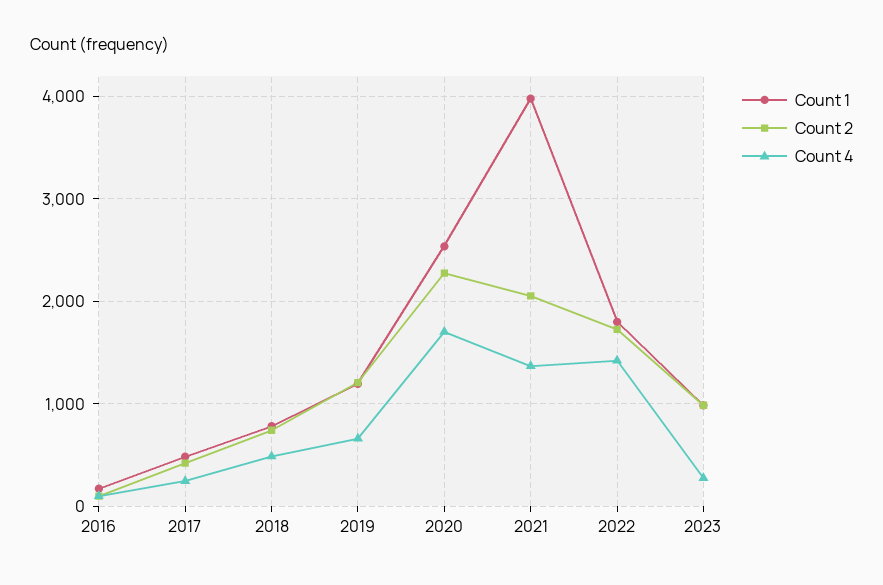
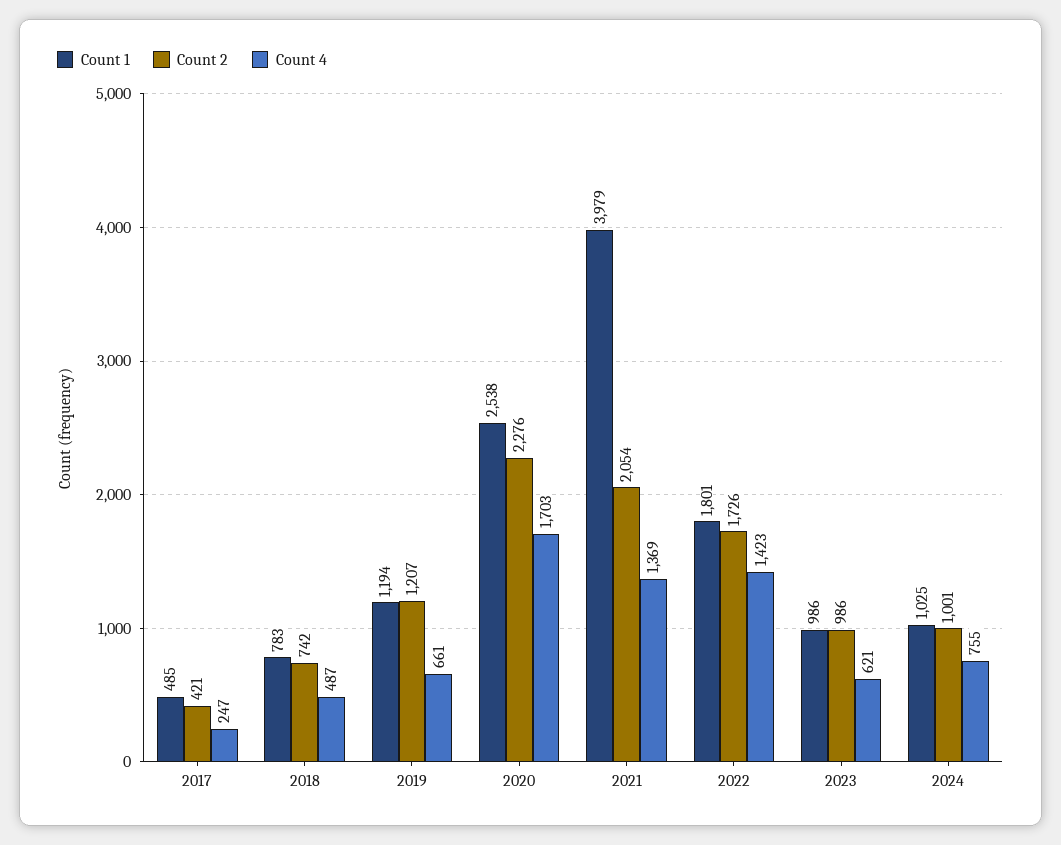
Count 1, 2016: 200 -> none
Count 2, 2016: 100 -> none
Count 4, 2016: 100 -> none
Count 4, 2023: 300 -> 621
Count 1, 2024: none -> 1025
Count 2, 2024: none -> 1001
Count 4, 2024: none -> 755

